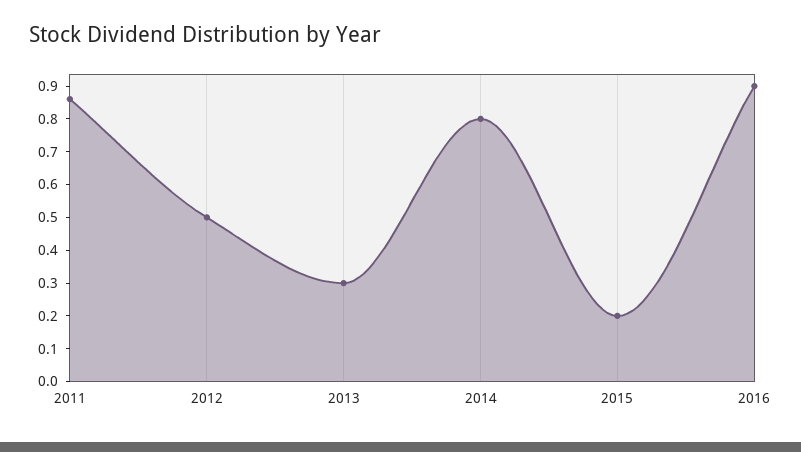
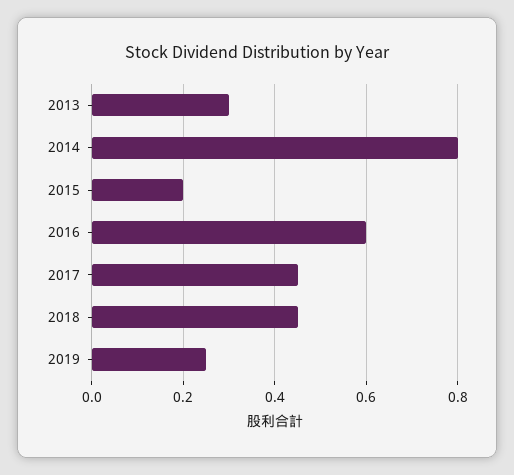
2011: 0.85 -> none
2012: 0.5 -> none
2016: 0.9 -> 0.6
2017: none -> 0.45
2018: none -> 0.45
2019: none -> 0.25

